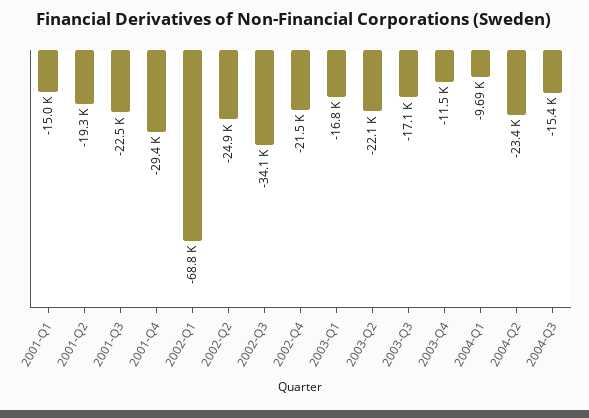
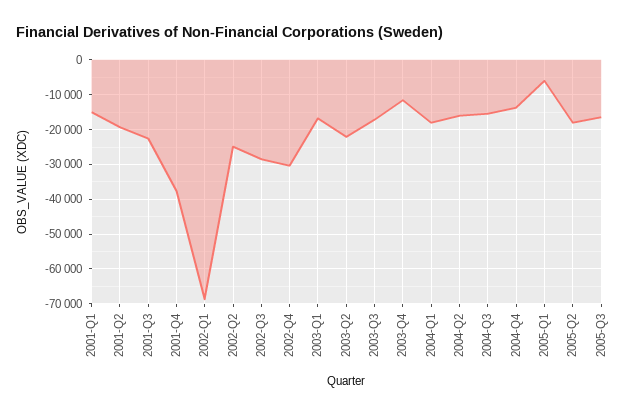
2001-Q4: -29400 -> -38000
2002-Q3: -34100 -> -28000
2002-Q4: -21500 -> -30000
2004-Q1: -9690 -> -18000
2004-Q2: -23400 -> -16000
2004-Q4: none -> -14000
2005-Q1: none -> -6000
2005-Q2: none -> -18000
2005-Q3: none -> -16000

